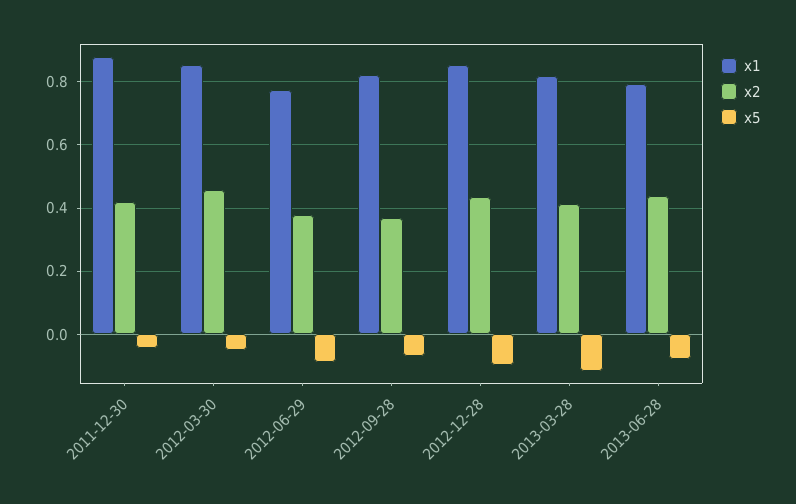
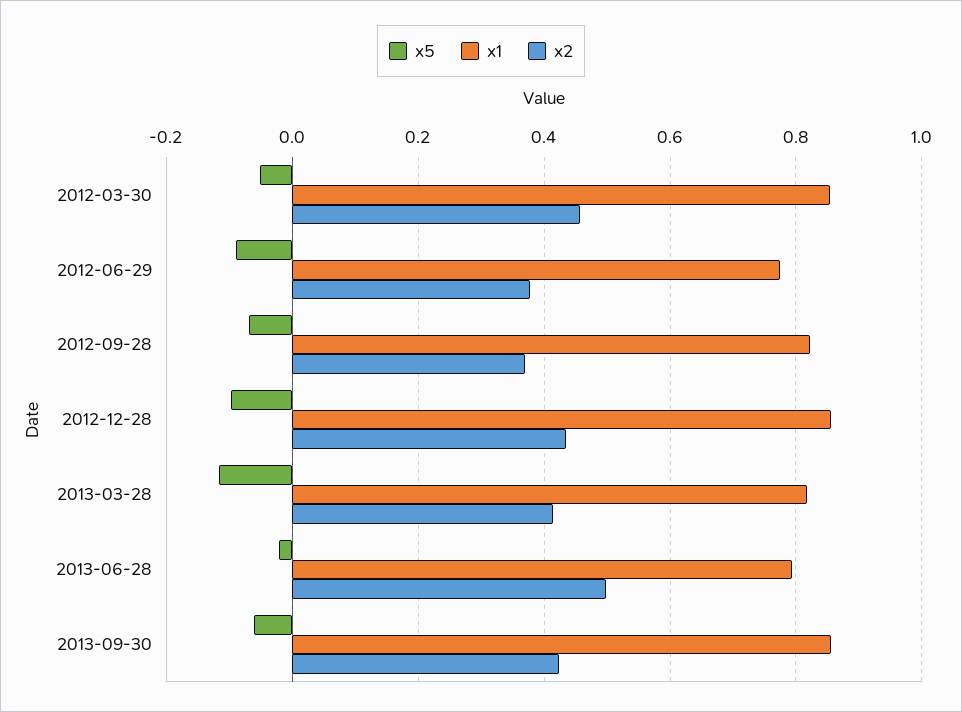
x1, 2011-12-30: 0.88 -> none
x2, 2011-12-30: 0.42 -> none
x5, 2011-12-30: -0.04 -> none
x2, 2013-06-28: 0.44 -> 0.5
x5, 2013-06-28: -0.08 -> -0.02
x5, 2013-09-30: none -> -0.06
x1, 2013-09-30: none -> 0.86
x2, 2013-09-30: none -> 0.42

